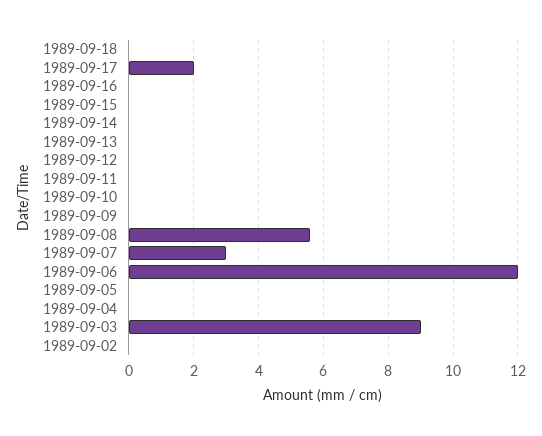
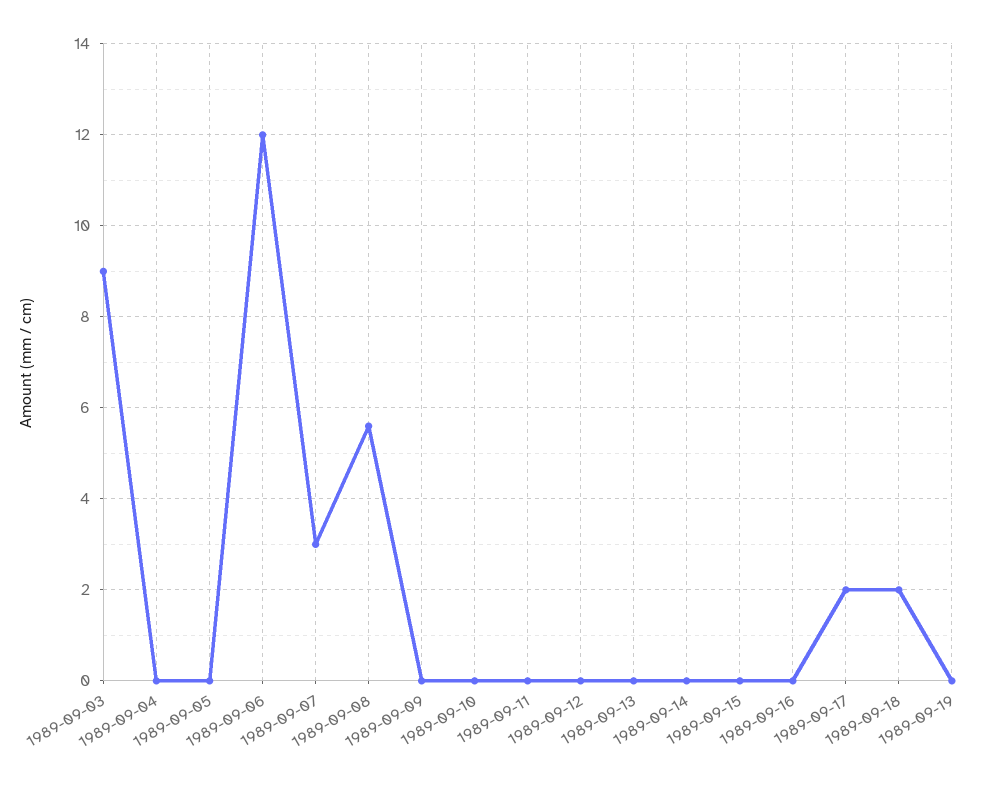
1989-09-18: 0 -> 2
1989-09-02: 0 -> none
1989-09-19: none -> 0

